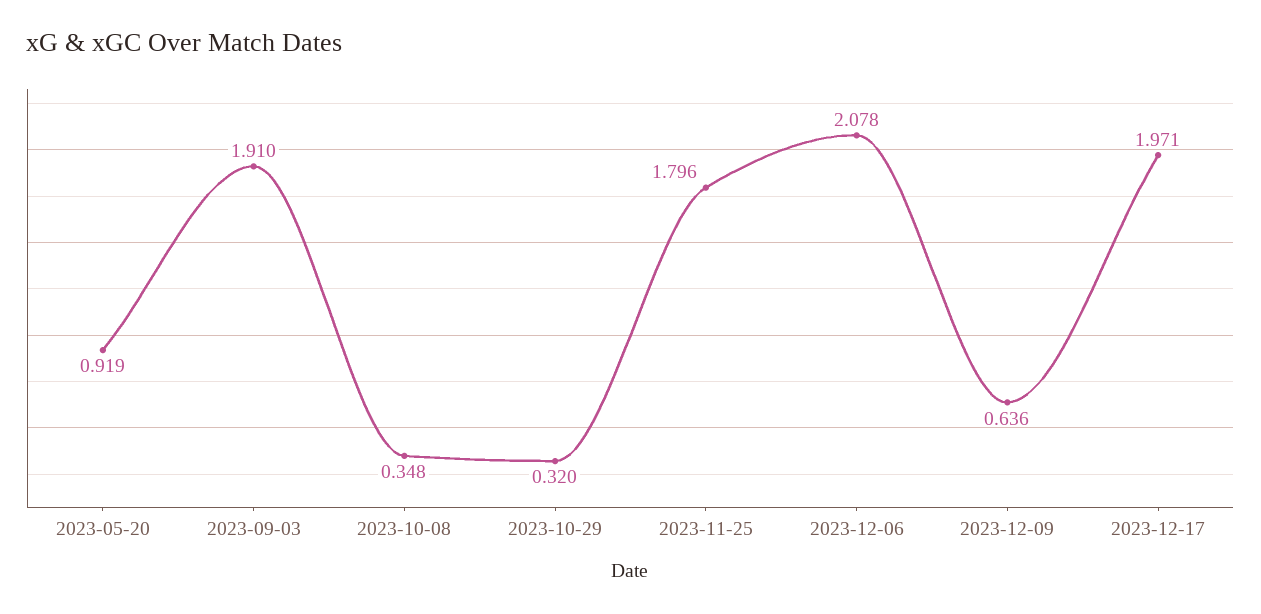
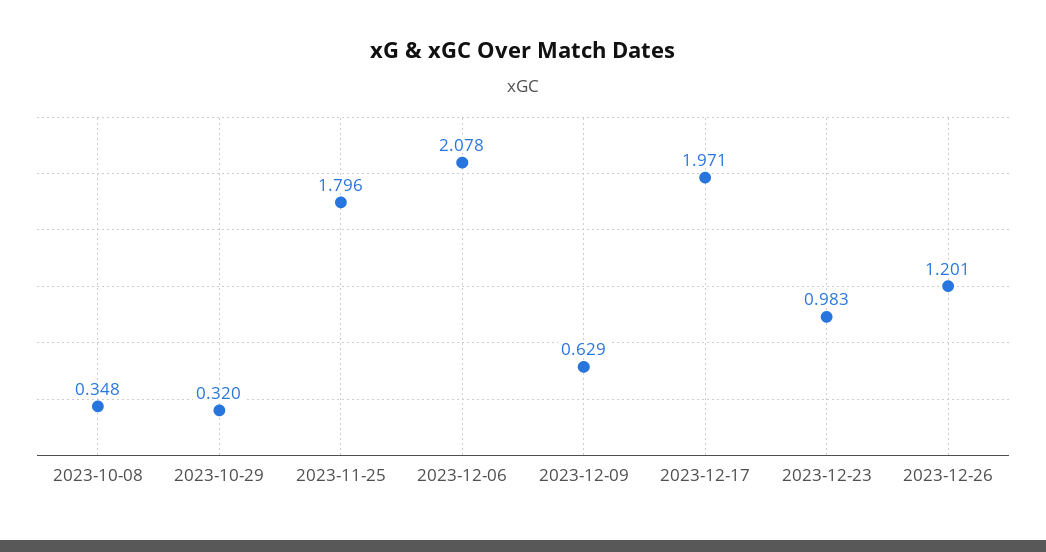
2023-05-20: 0.919 -> none
2023-09-03: 1.91 -> none
2023-12-09: 0.636 -> 0.629
2023-12-23: none -> 0.983
2023-12-26: none -> 1.201

